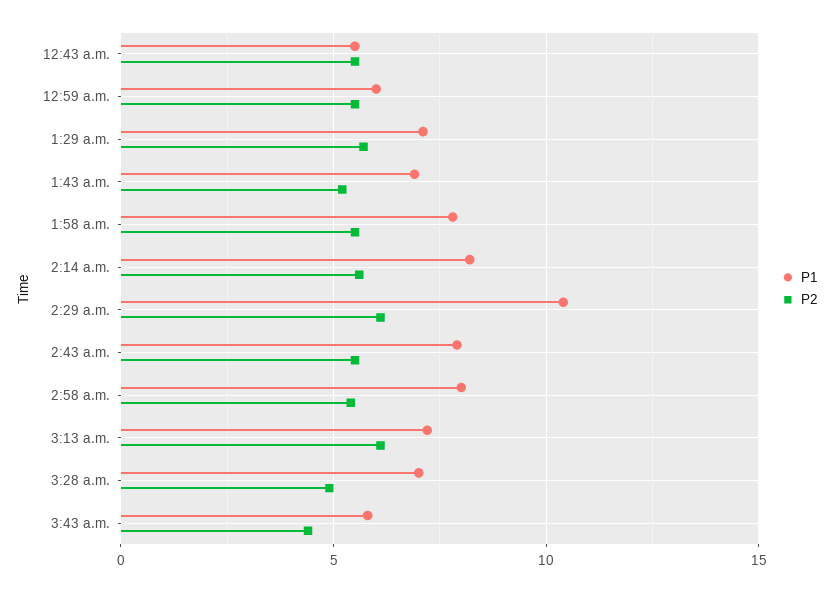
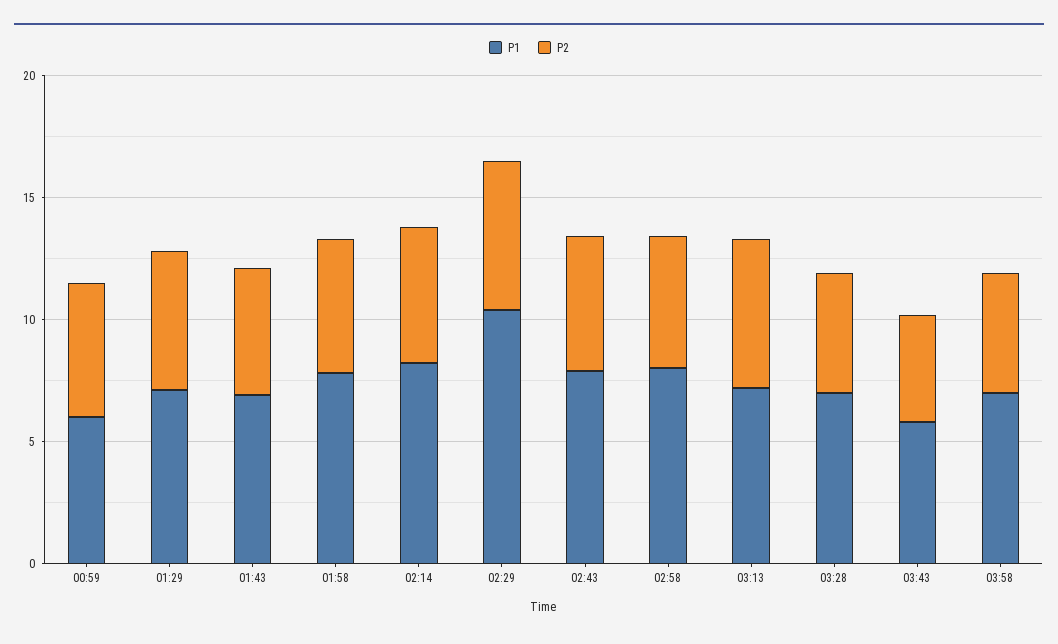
P1, 12:43 a.m.: 5.5 -> none
P2, 12:43 a.m.: 5.5 -> none
P1, 03:58: none -> 7
P2, 03:58: none -> 5

